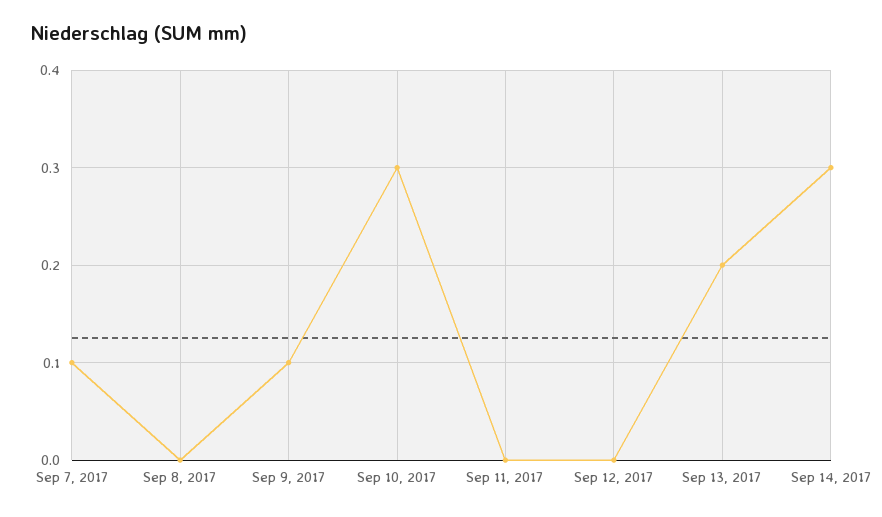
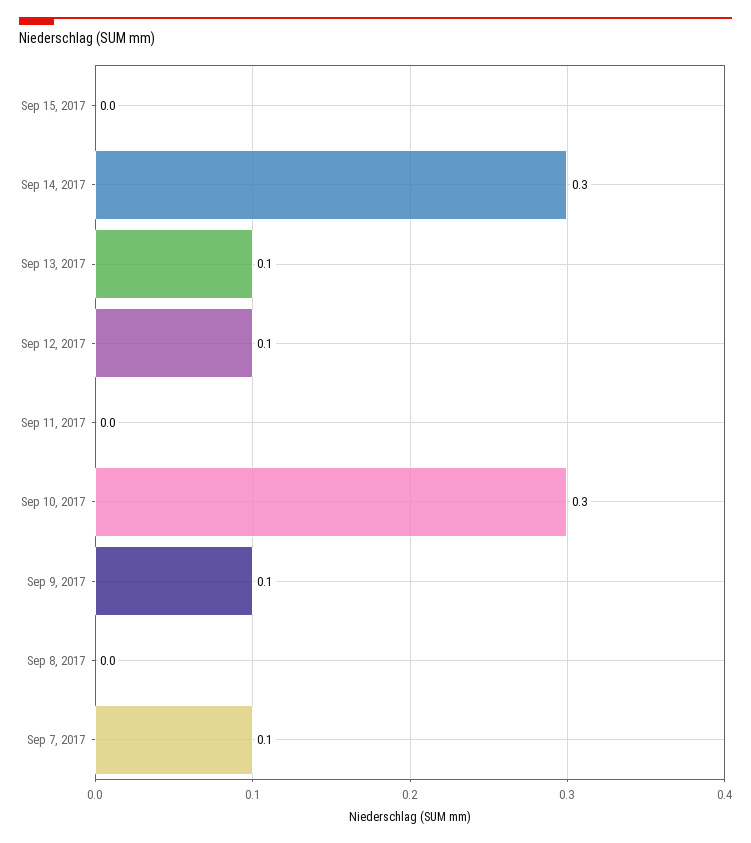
Sep 12, 2017: 0 -> 0.1
Sep 13, 2017: 0.2 -> 0.1
Sep 15, 2017: none -> 0

